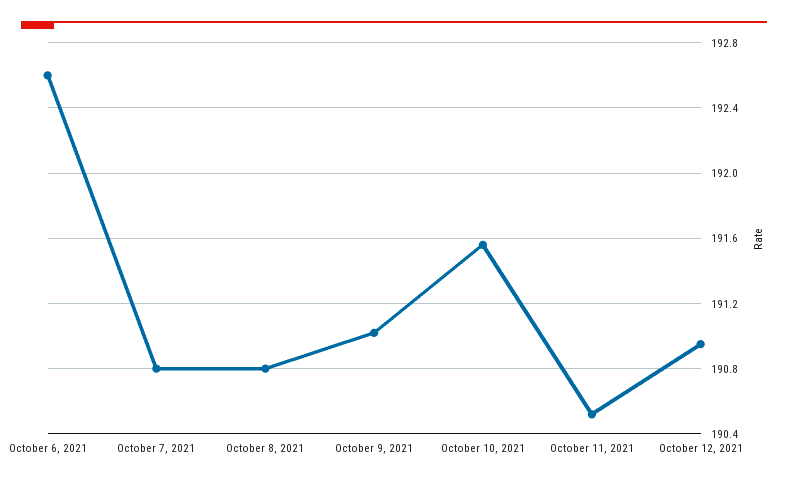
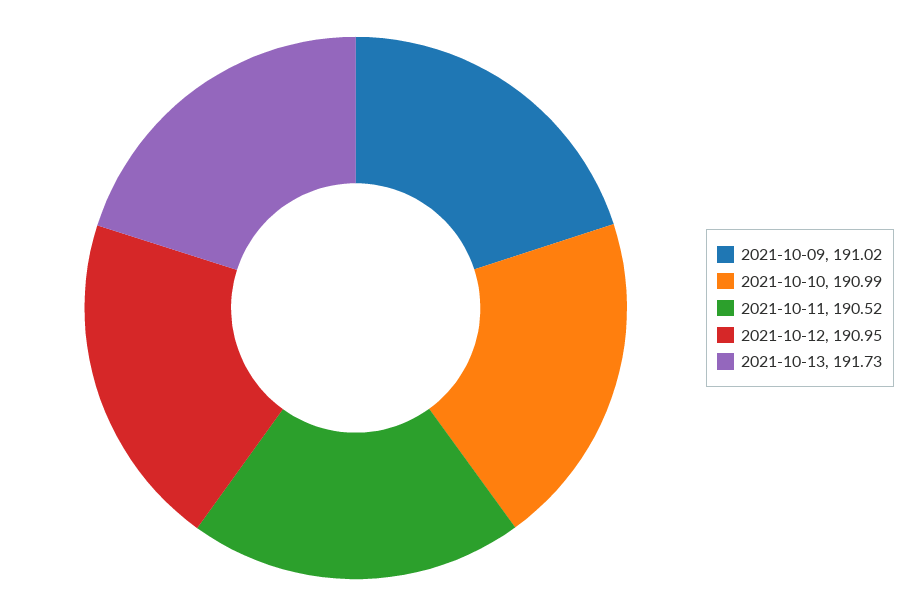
October 6, 2021: 192.6 -> none
October 7, 2021: 190.8 -> none
October 8, 2021: 190.8 -> none
October 10, 2021: 191.55 -> 190.99
2021-10-13: none -> 191.73

